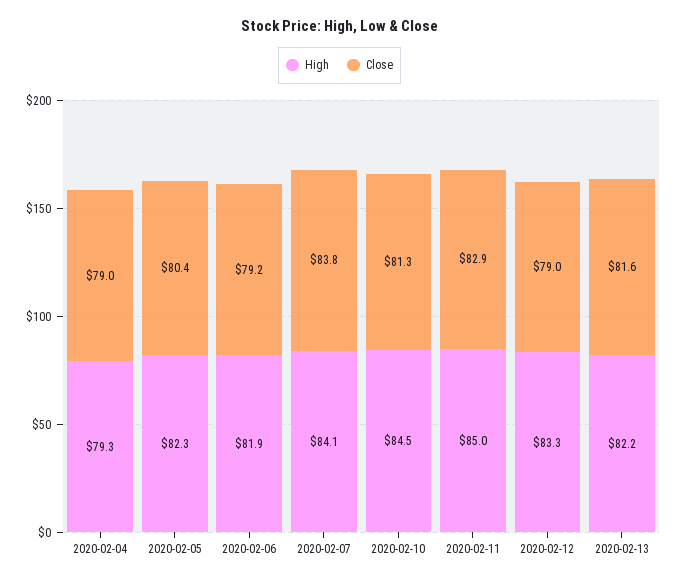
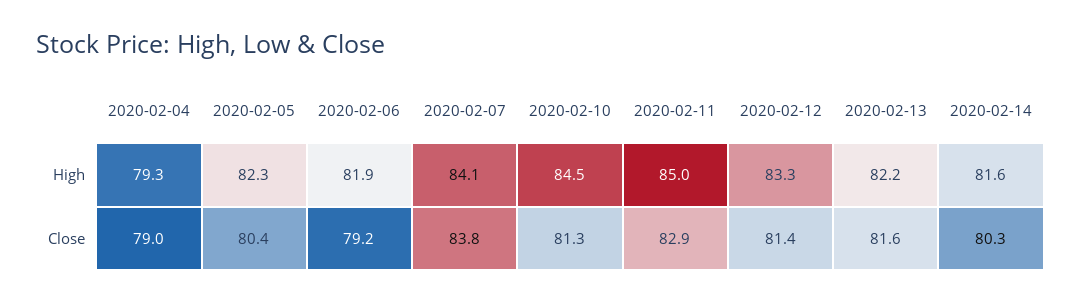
Close, 2020-02-12: 79 -> 81.4
High, 2020-02-14: none -> 81.6
Close, 2020-02-14: none -> 80.3

